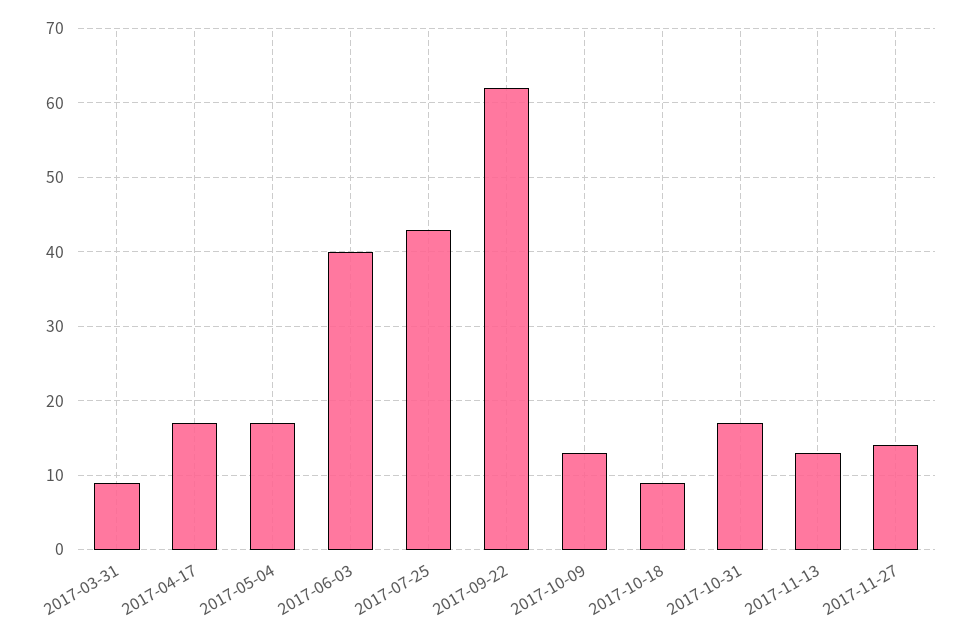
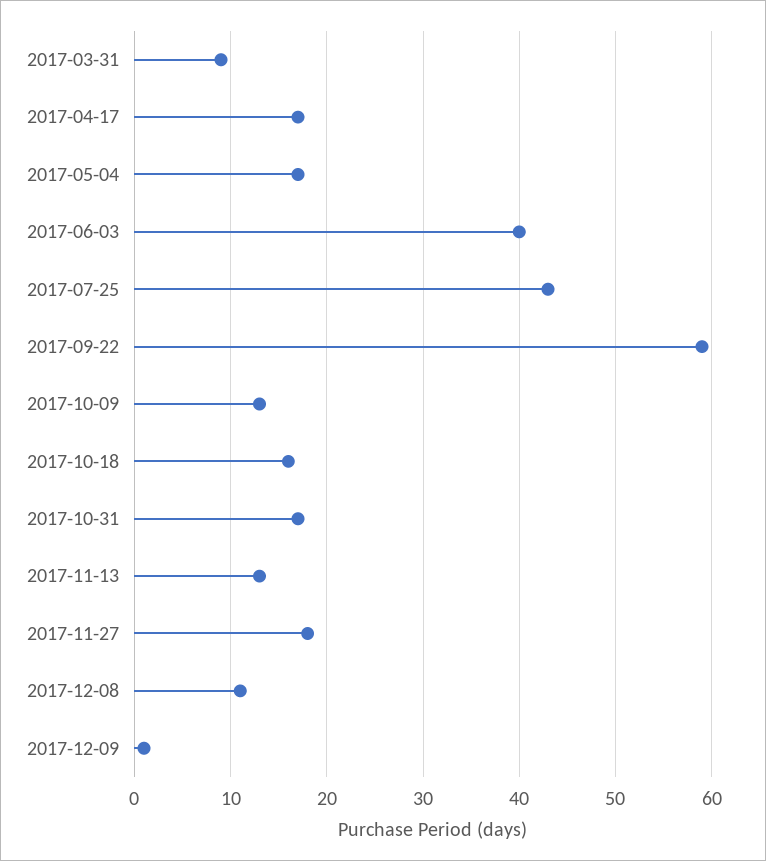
2017-09-22: 62 -> 59
2017-10-18: 9 -> 16
2017-11-27: 14 -> 18
2017-12-08: none -> 11
2017-12-09: none -> 1

